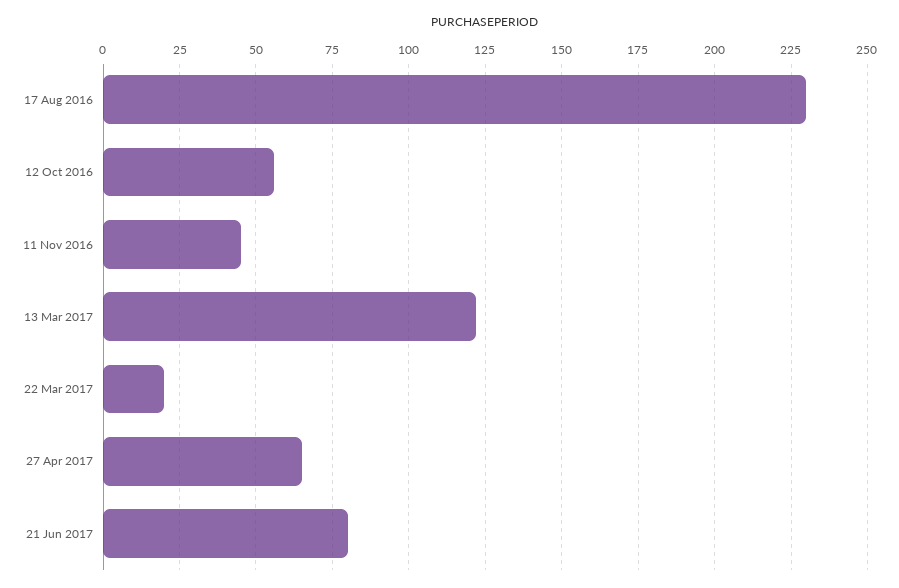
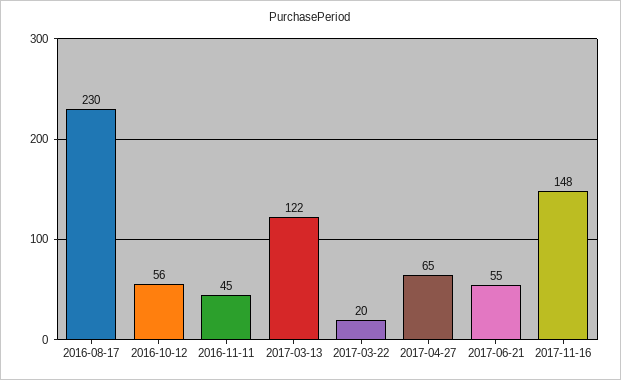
21 Jun 2017: 80 -> 55
2017-11-16: none -> 148

